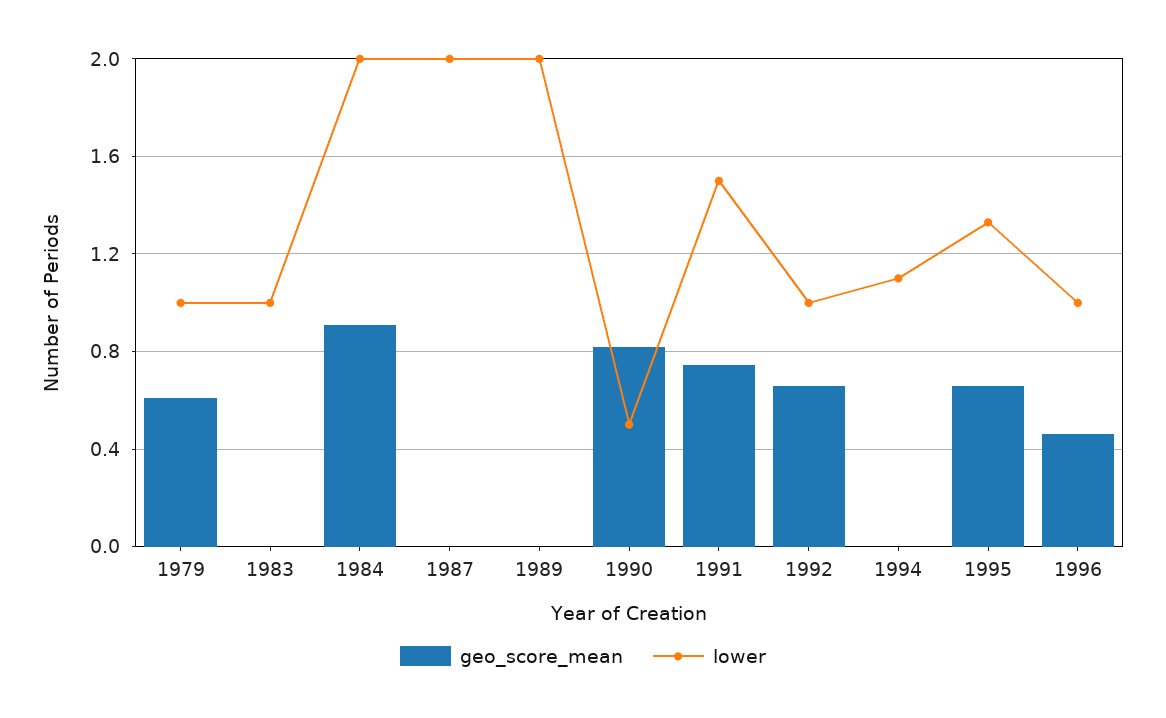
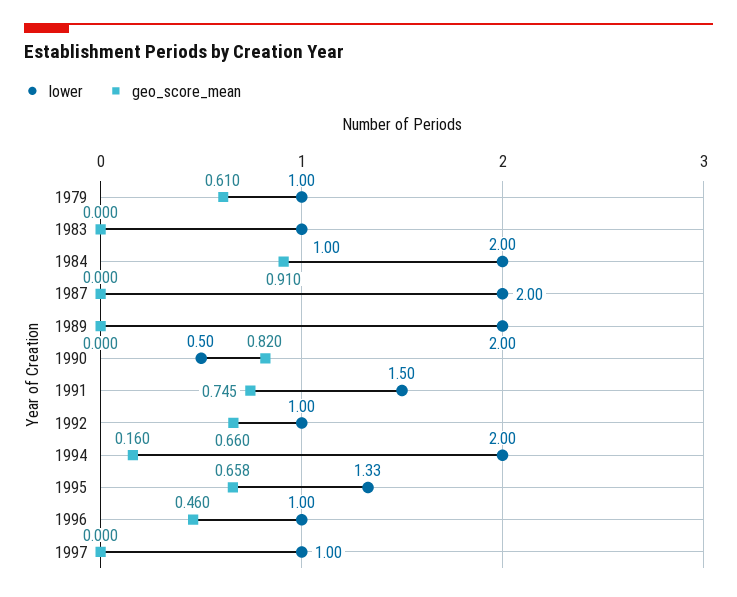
geo_score_mean, 1994: 0 -> 0.16
lower, 1994: 1.1 -> 2
lower, 1997: none -> 1
geo_score_mean, 1997: none -> 0

